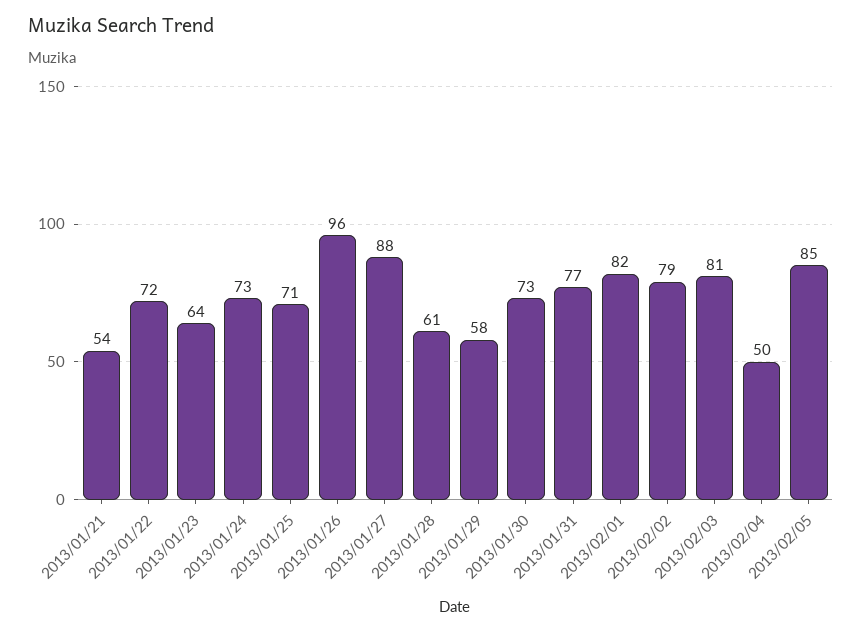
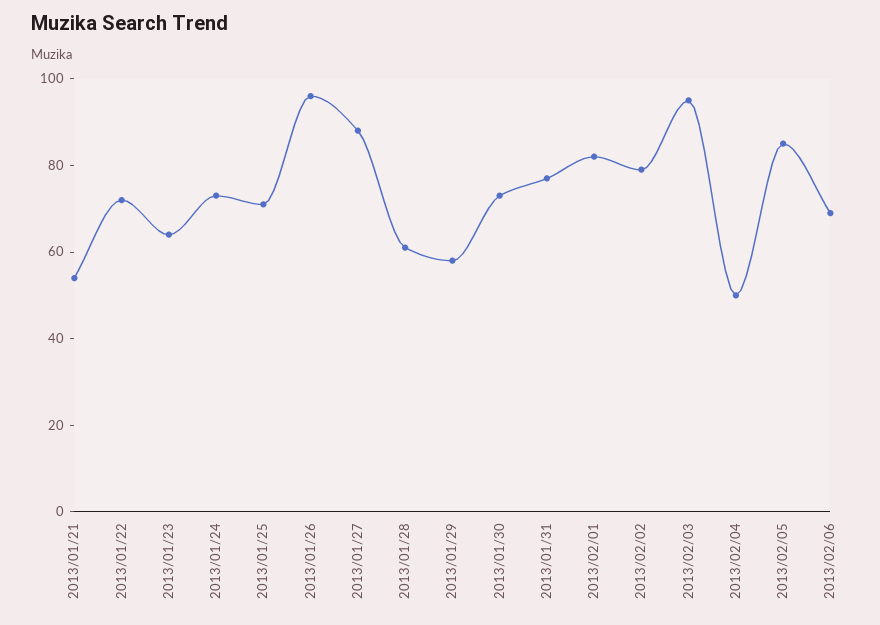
2013/02/03: 81 -> 95
2013/02/06: none -> 70

